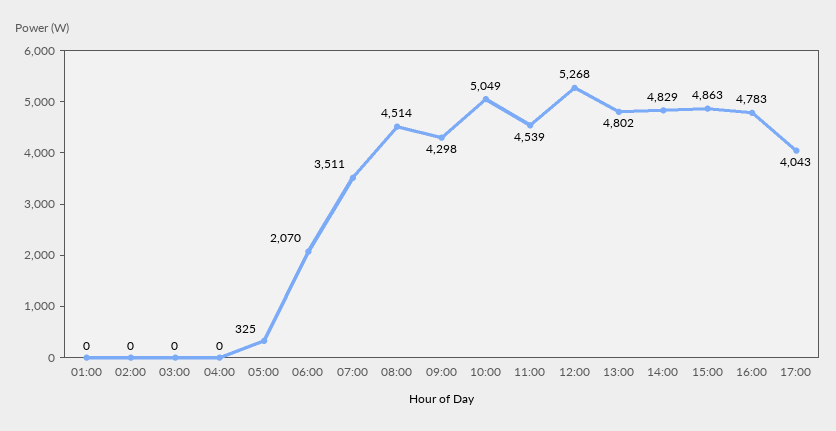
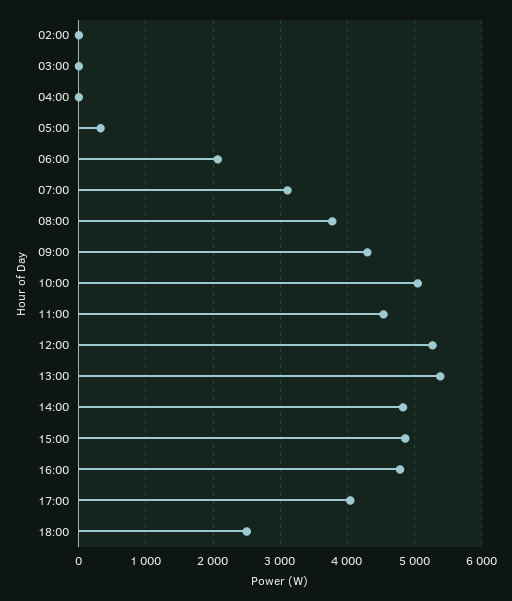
01:00: 0 -> none
07:00: 3511 -> 3100
08:00: 4514 -> 3800
13:00: 4802 -> 5400
18:00: none -> 2500

